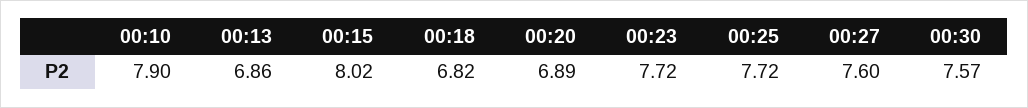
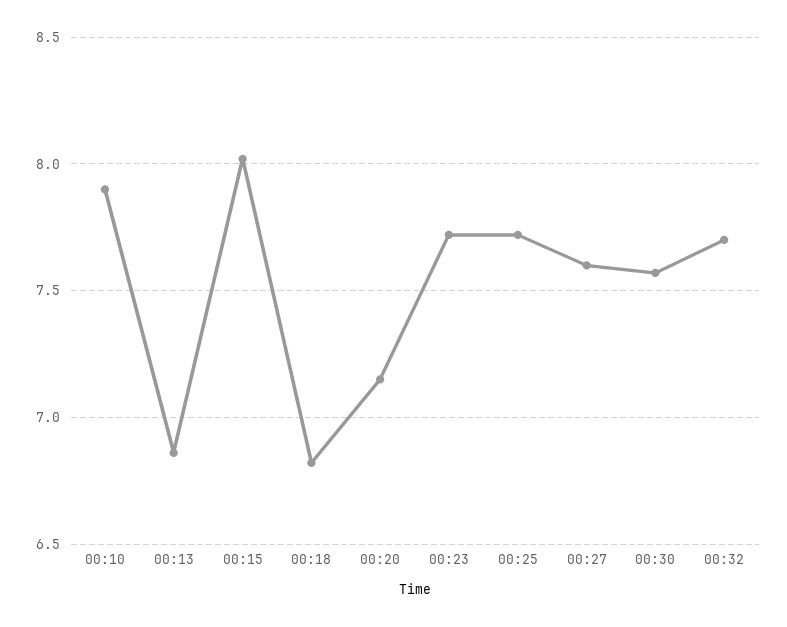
00:20: 6.89 -> 7.15
00:32: none -> 7.7

